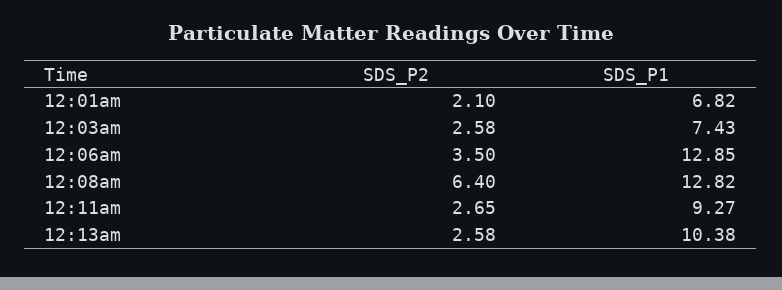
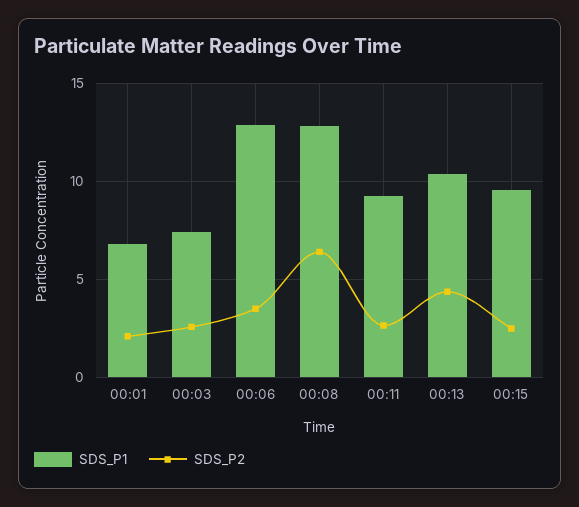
SDS_P2, 12:13am: 2.58 -> 4.5
SDS_P1, 00:15: none -> 9.5
SDS_P2, 00:15: none -> 2.5

